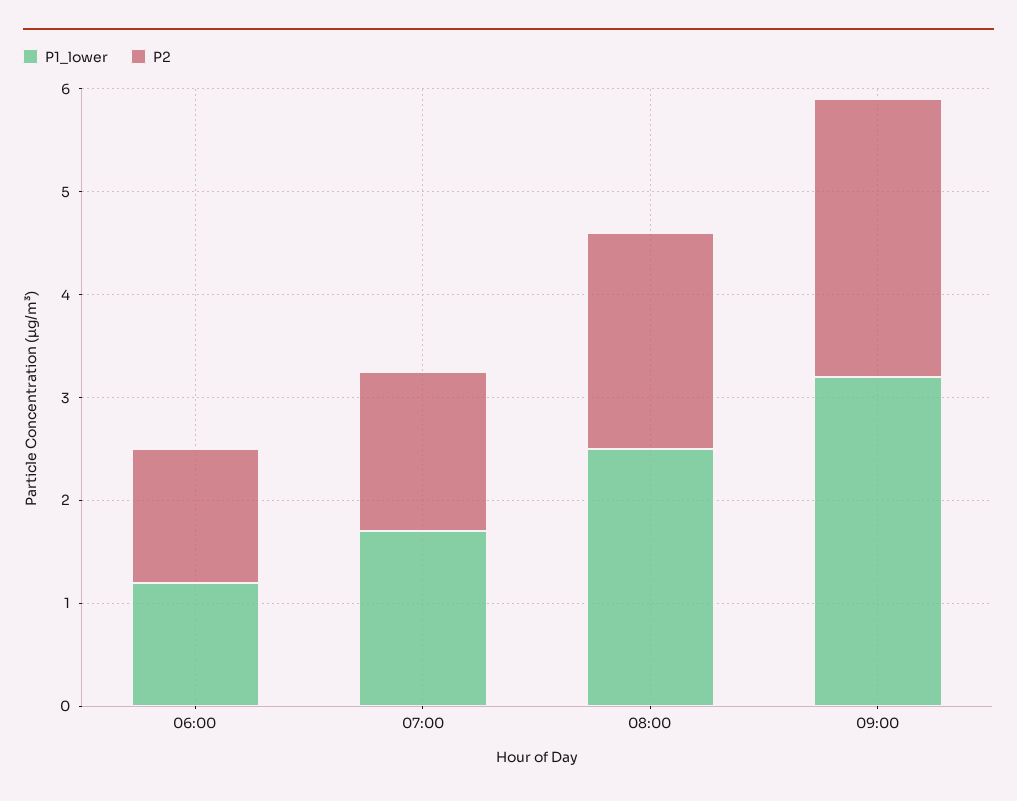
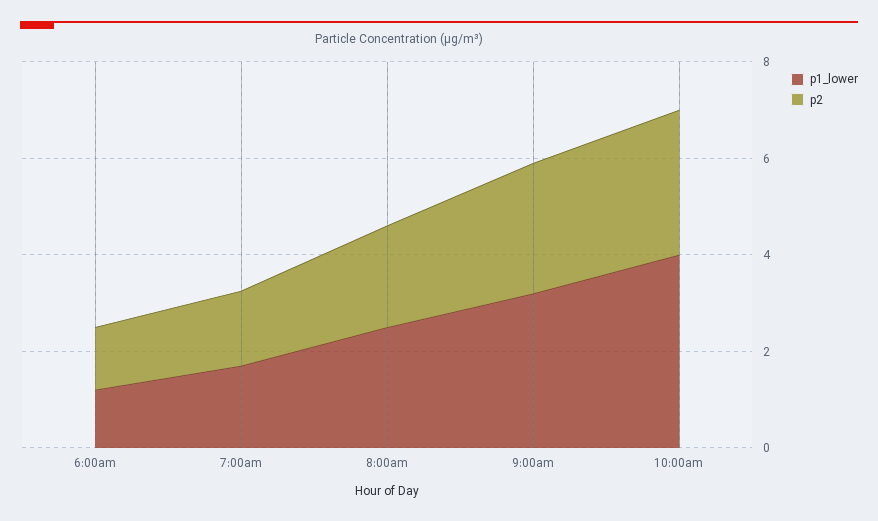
P1_lower, 10:00am: none -> 4
P2, 10:00am: none -> 3

